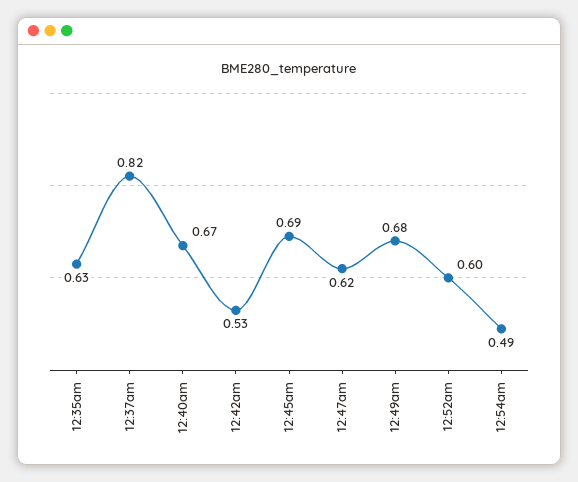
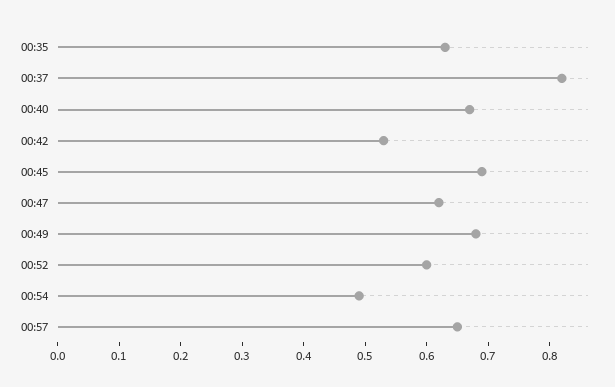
00:57: none -> 0.65

